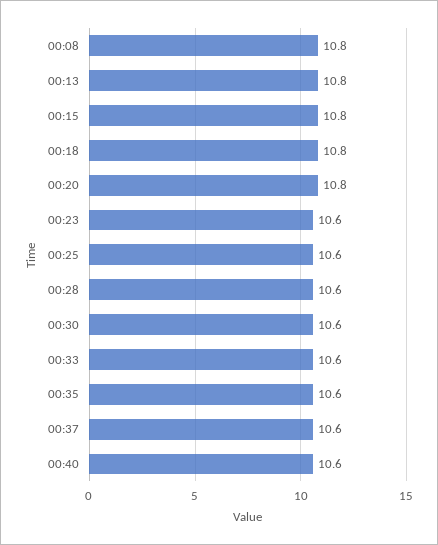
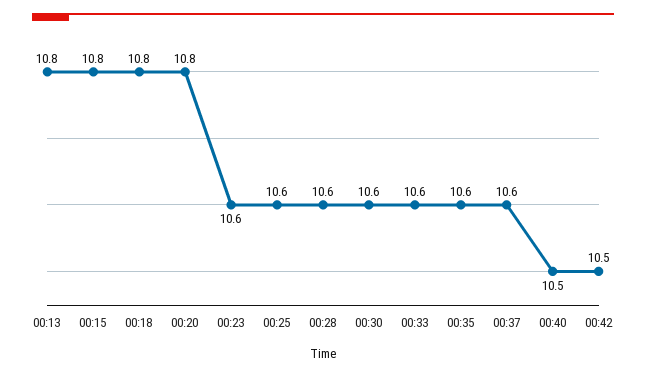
00:08: 10.8 -> none
00:40: 10.6 -> 10.5
00:42: none -> 10.5

